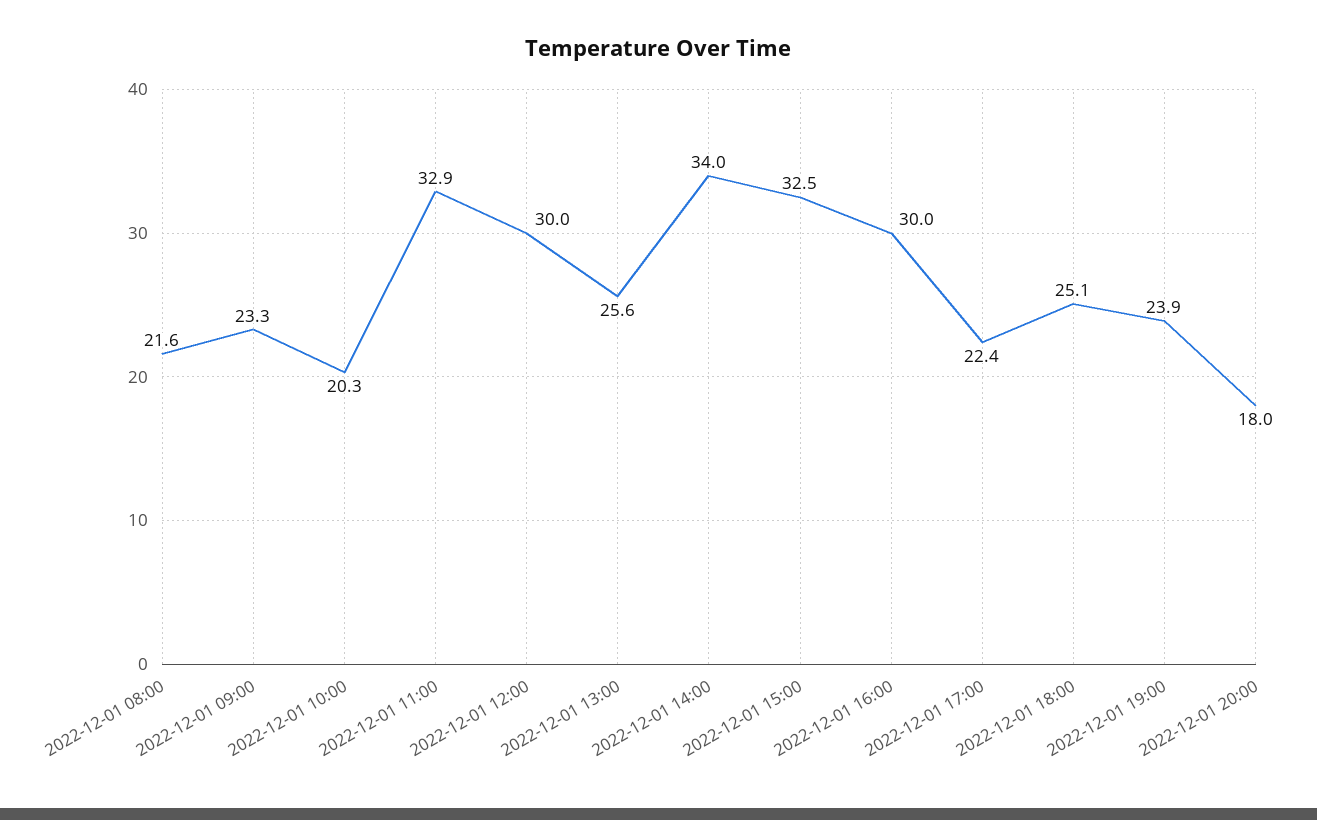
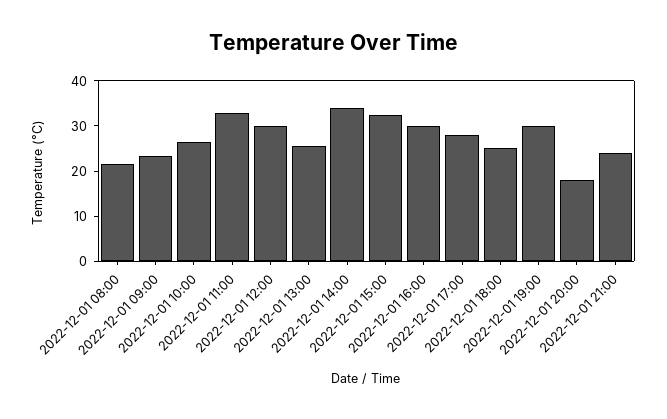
2022-12-01 10:00: 20.3 -> 26
2022-12-01 17:00: 22.4 -> 28
2022-12-01 19:00: 23.9 -> 30
2022-12-01 21:00: none -> 24

